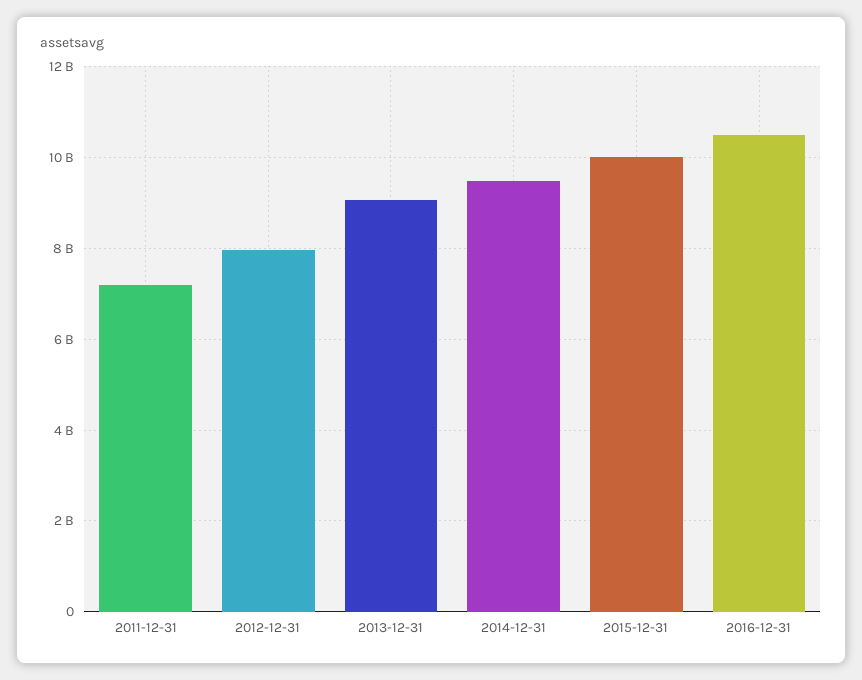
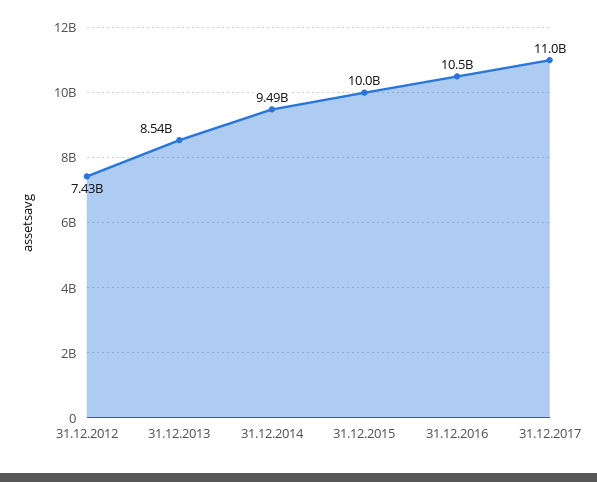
2011-12-31: 7200000000 -> none
2012-12-31: 8000000000 -> 7430000000
2013-12-31: 9000000000 -> 8540000000
31.12.2017: none -> 11000000000

